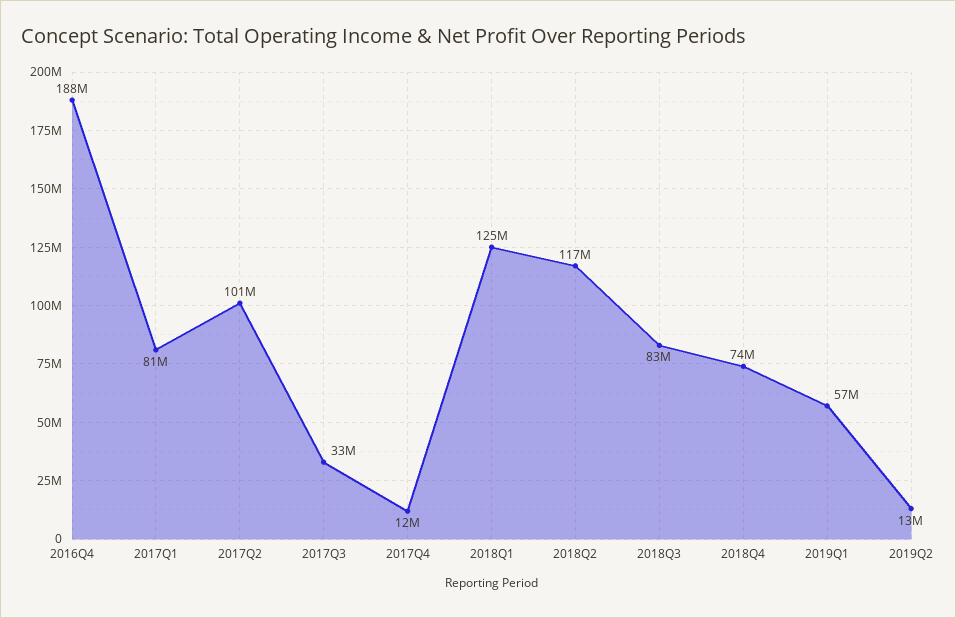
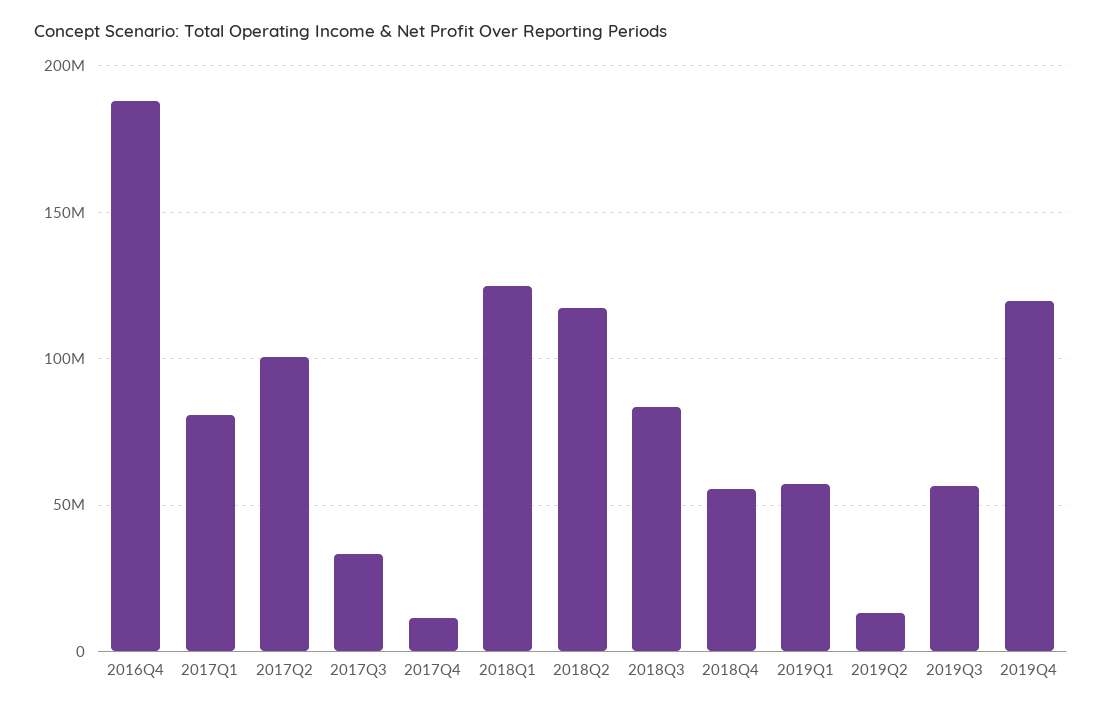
2018Q4: 74000000 -> 55000000
2019Q3: none -> 55000000
2019Q4: none -> 120000000

